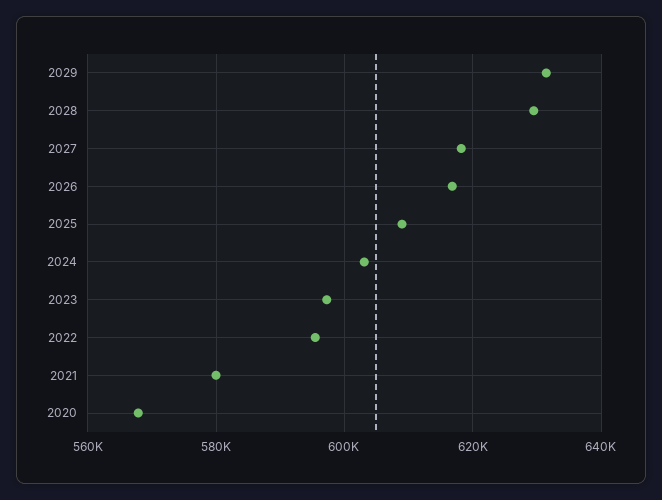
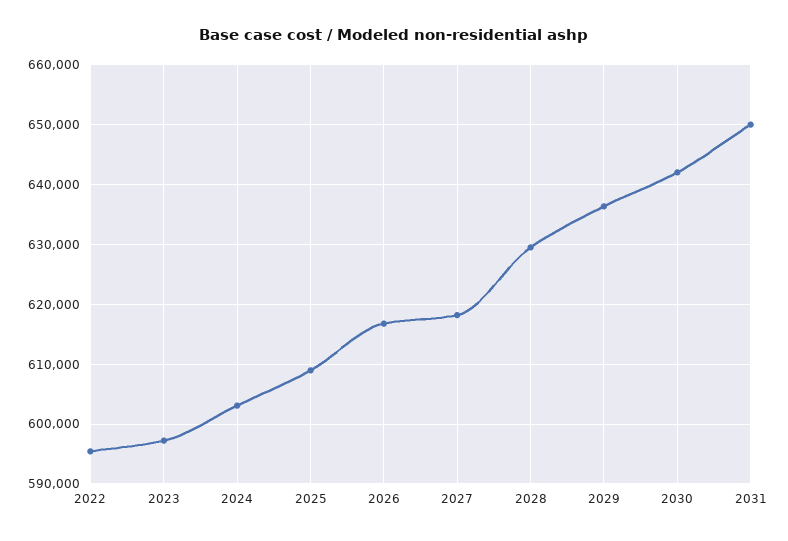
2029: 632000 -> 636000
2021: 580000 -> none
2020: 568000 -> none
2030: none -> 642000
2031: none -> 650000

